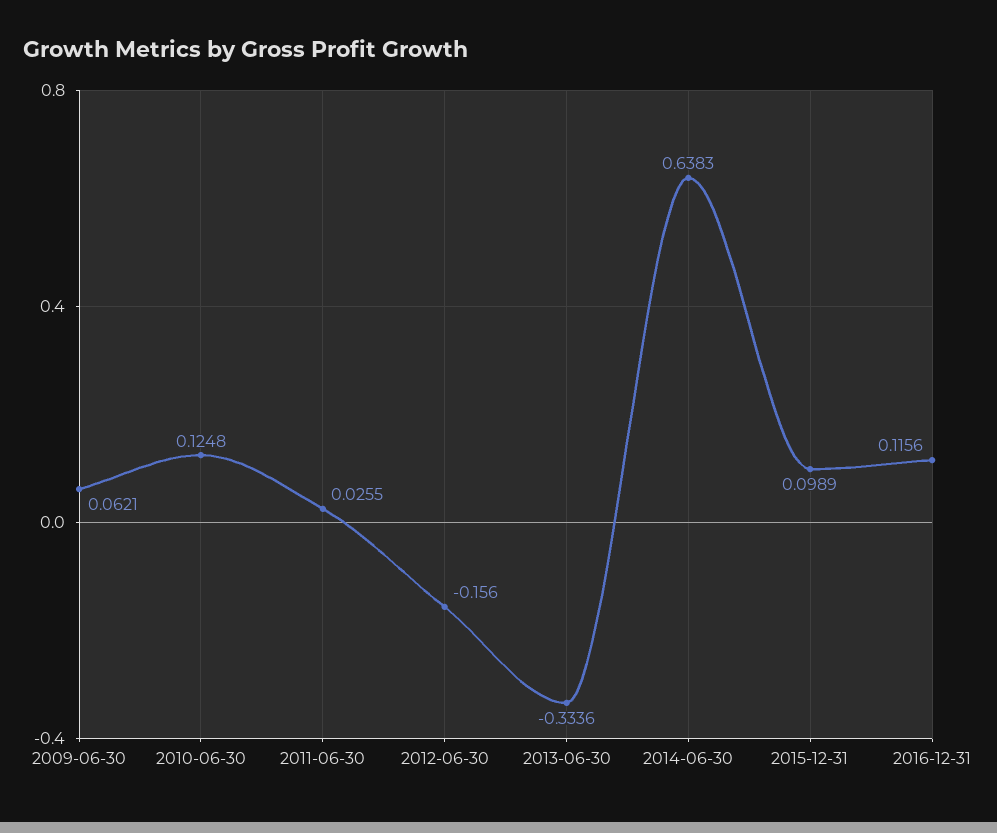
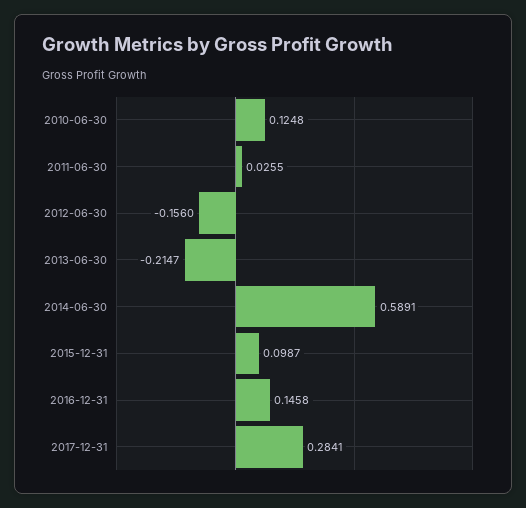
2009-06-30: 0.0621 -> none
2013-06-30: -0.3336 -> -0.2147
2014-06-30: 0.6383 -> 0.5891
2015-12-31: 0.0989 -> 0.0987
2016-12-31: 0.1156 -> 0.1458
2017-12-31: none -> 0.2841

